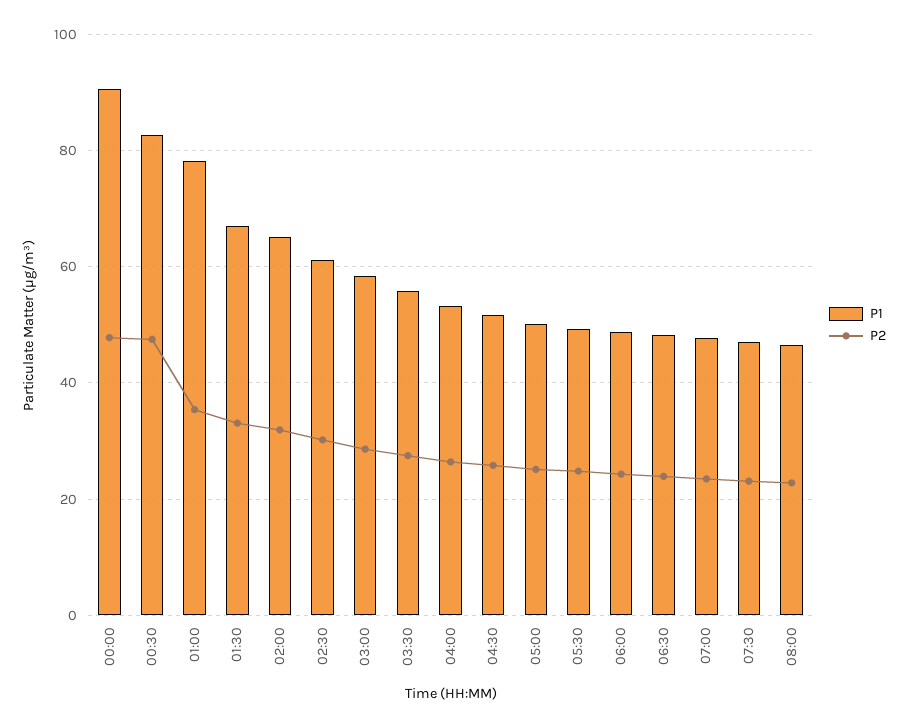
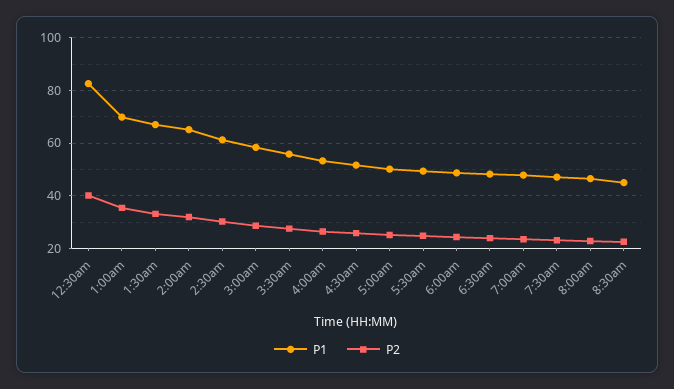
P1, 00:00: 90 -> none
P2, 00:00: 48 -> none
P2, 00:30: 48 -> 40
P1, 01:00: 78 -> 70
P1, 8:30am: none -> 45
P2, 8:30am: none -> 22.5

